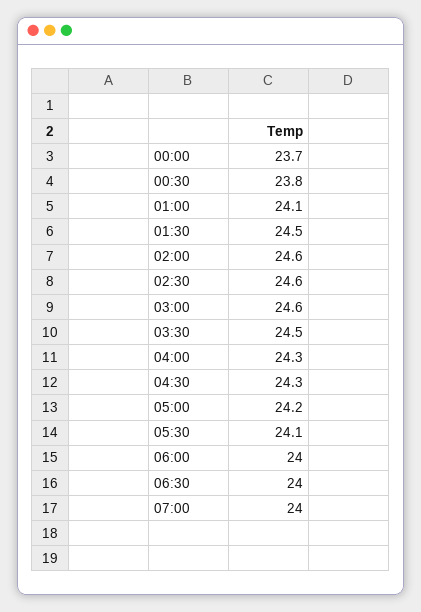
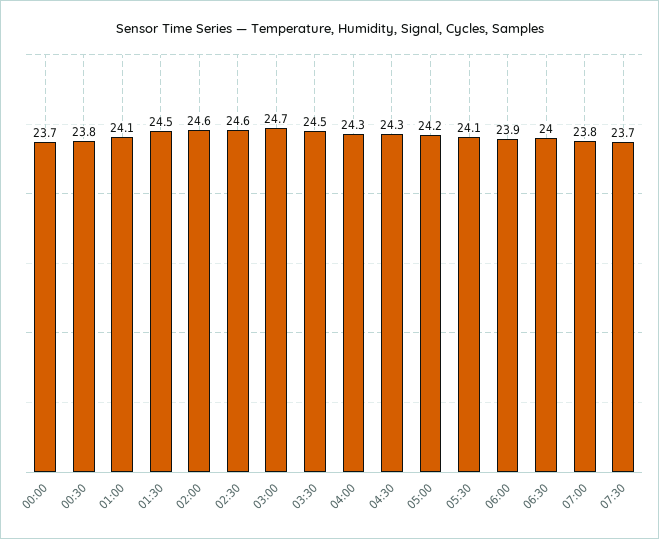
03:00: 24.6 -> 24.7
06:00: 24 -> 23.9
07:00: 24 -> 23.8
07:30: none -> 23.7

